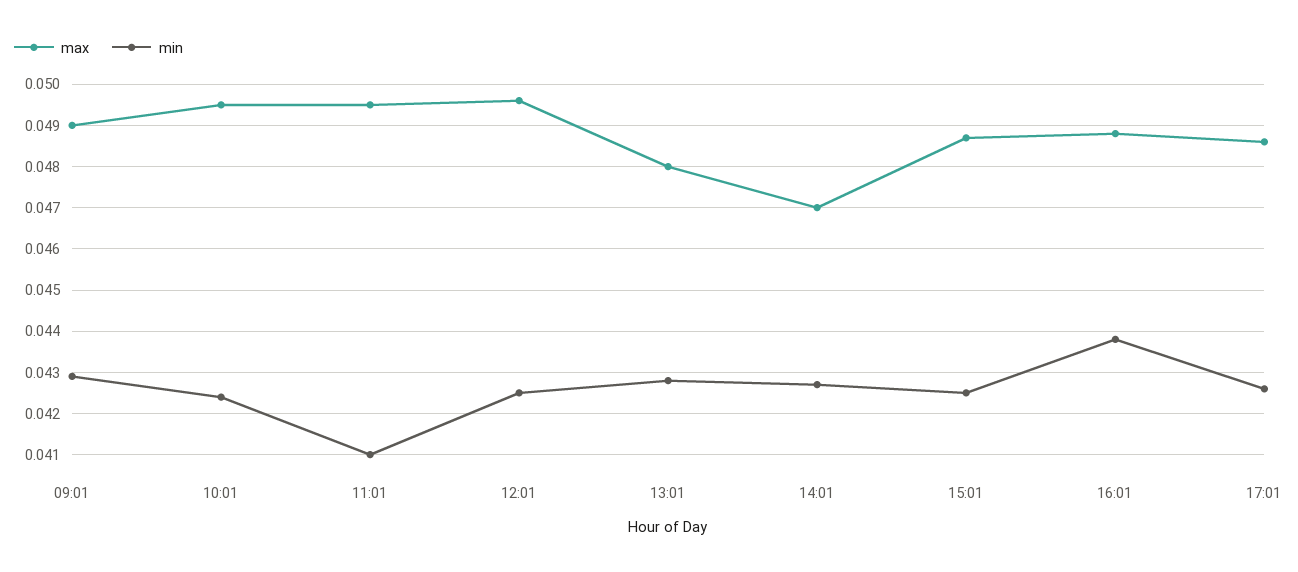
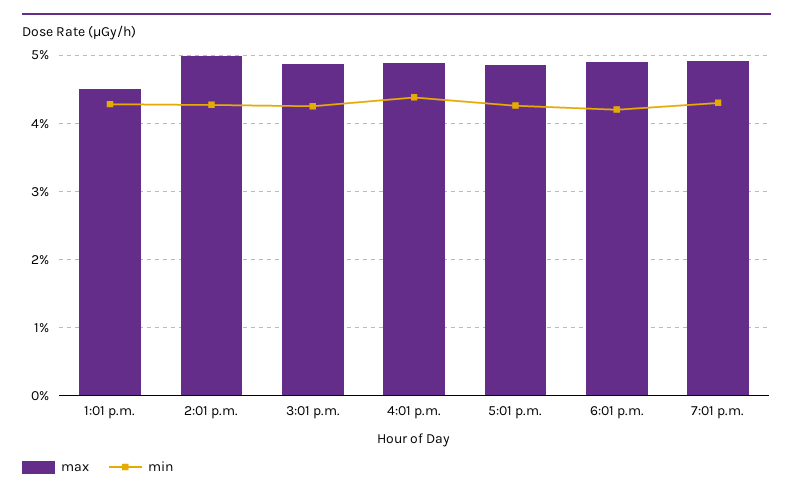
max, 09:01: 0.049 -> none
min, 09:01: 0.043 -> none
max, 10:01: 0.0495 -> none
min, 10:01: 0.0425 -> none
max, 11:01: 0.0495 -> none
min, 11:01: 0.041 -> none
max, 12:01: 0.0495 -> none
min, 12:01: 0.0425 -> none
max, 13:01: 0.048 -> 0.045
max, 14:01: 0.047 -> 0.05
max, 6:01 p.m.: none -> 0.049
min, 6:01 p.m.: none -> 0.042
max, 7:01 p.m.: none -> 0.049
min, 7:01 p.m.: none -> 0.043

